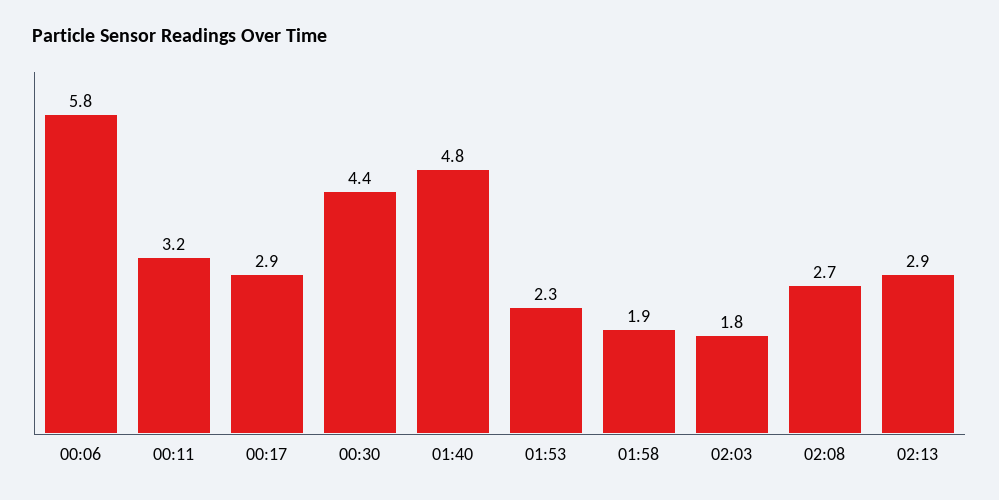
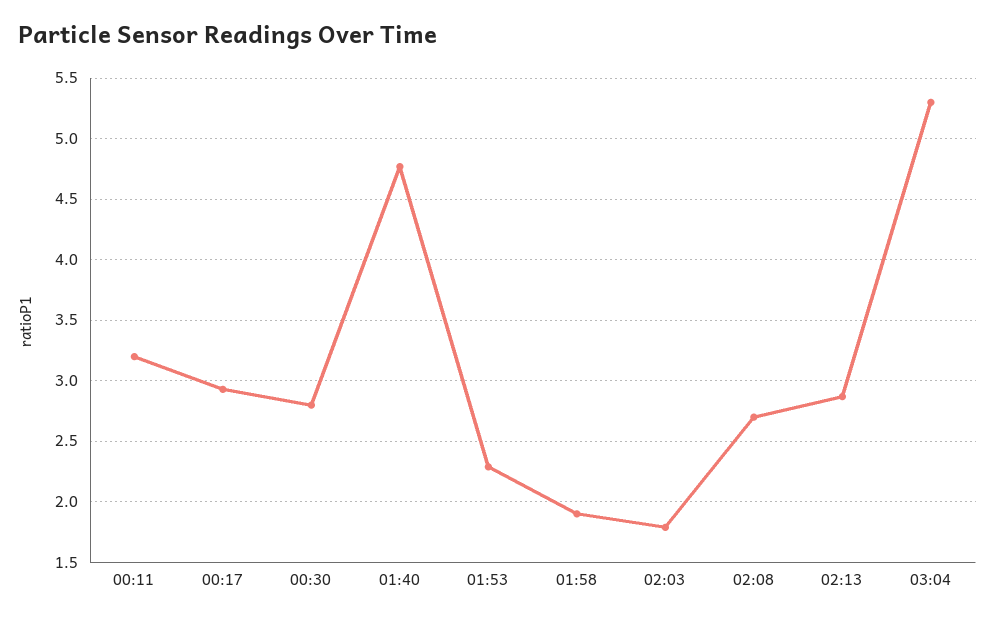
00:06: 5.8 -> none
00:30: 4.4 -> 2.8
03:04: none -> 5.3

